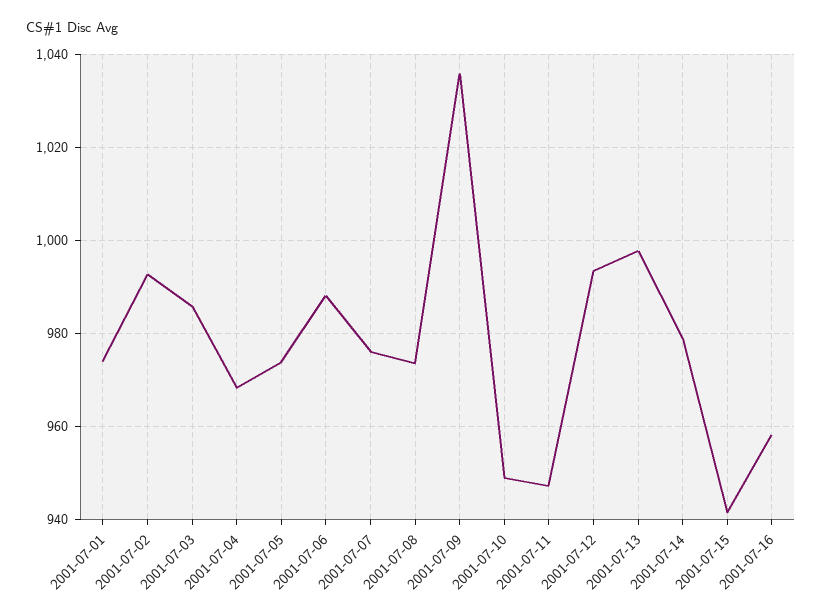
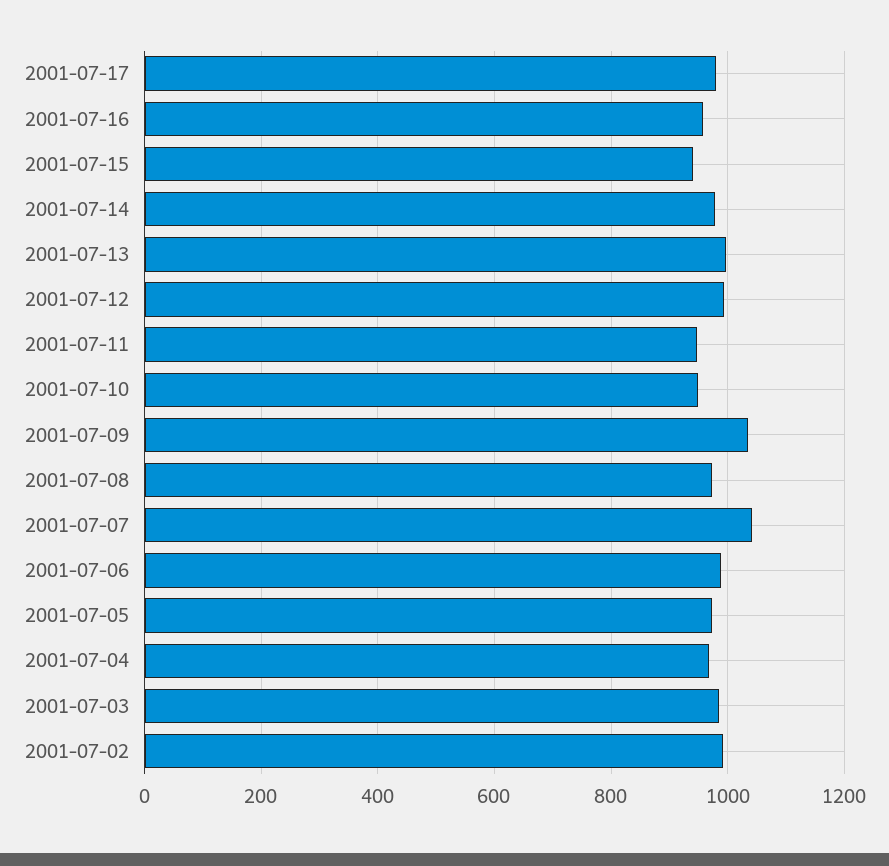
2001-07-01: 974 -> none
2001-07-07: 976 -> 1040
2001-07-17: none -> 980

